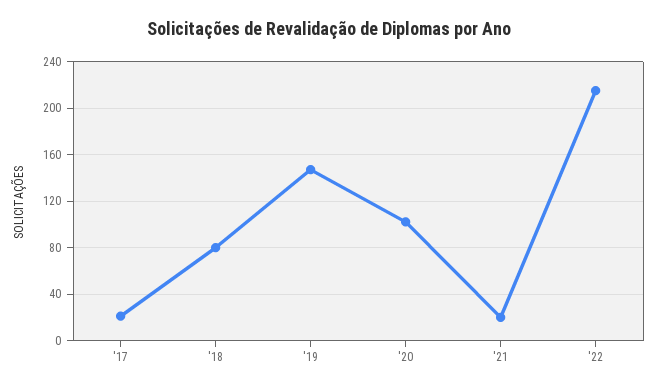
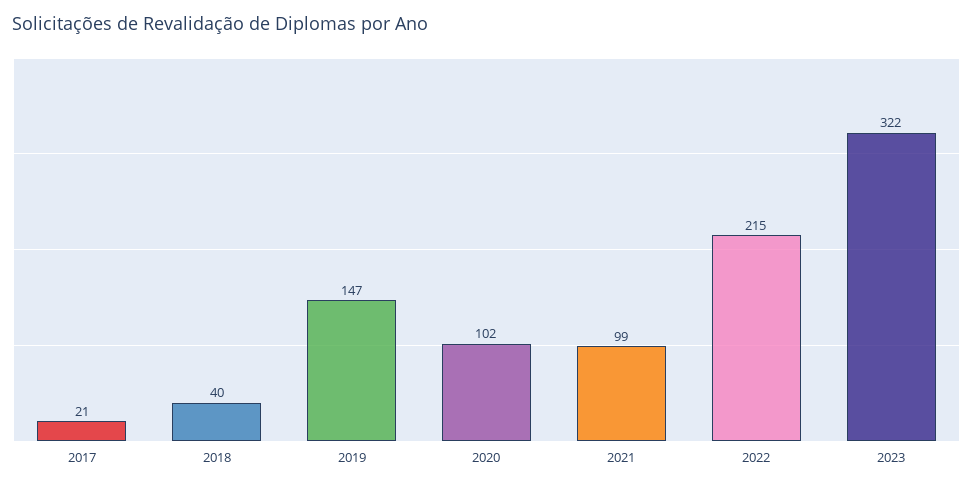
'18: 80 -> 40
'21: 20 -> 99
2023: none -> 322

